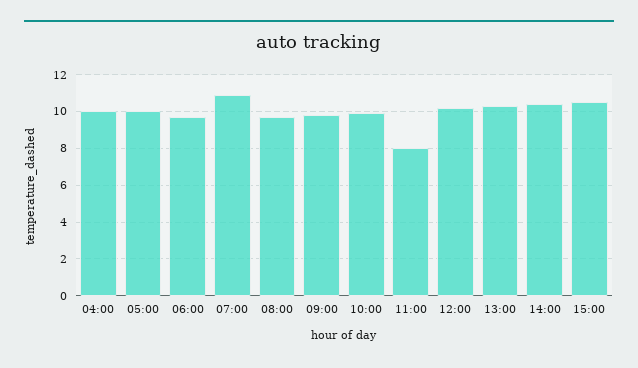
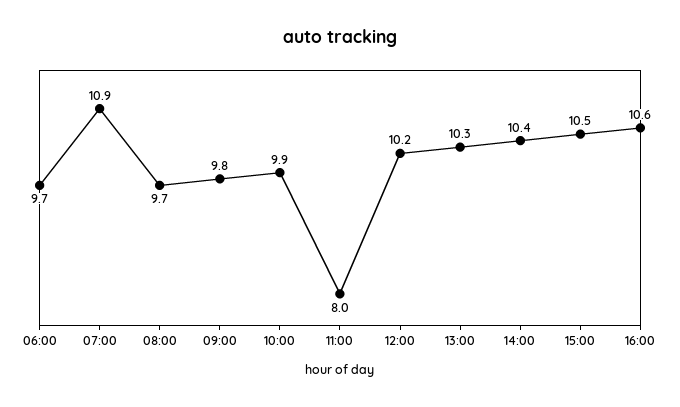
04:00: 10 -> none
05:00: 10 -> none
16:00: none -> 10.6

